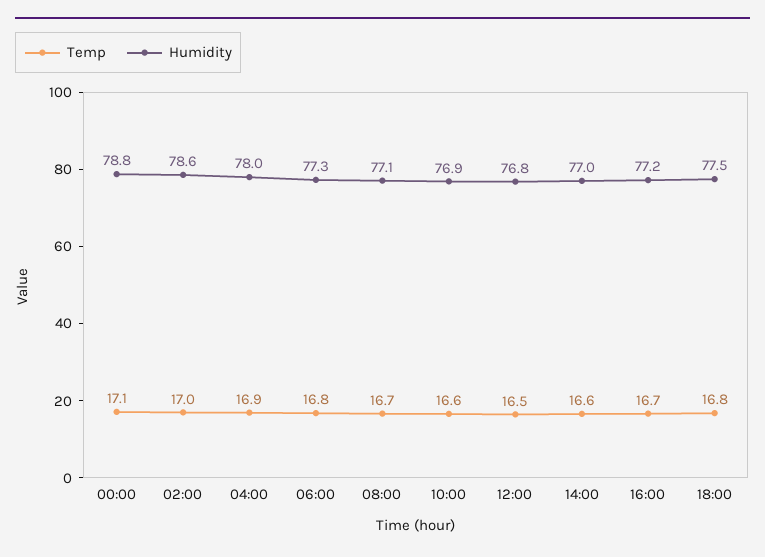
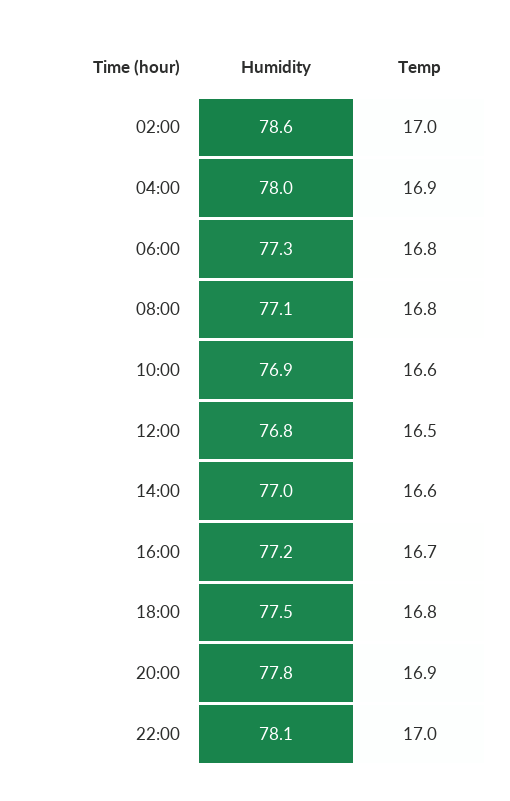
Temp, 00:00: 17.1 -> none
Humidity, 00:00: 78.8 -> none
Temp, 08:00: 16.7 -> 16.8
Humidity, 20:00: none -> 77.8
Temp, 20:00: none -> 16.9
Humidity, 22:00: none -> 78.1
Temp, 22:00: none -> 17

